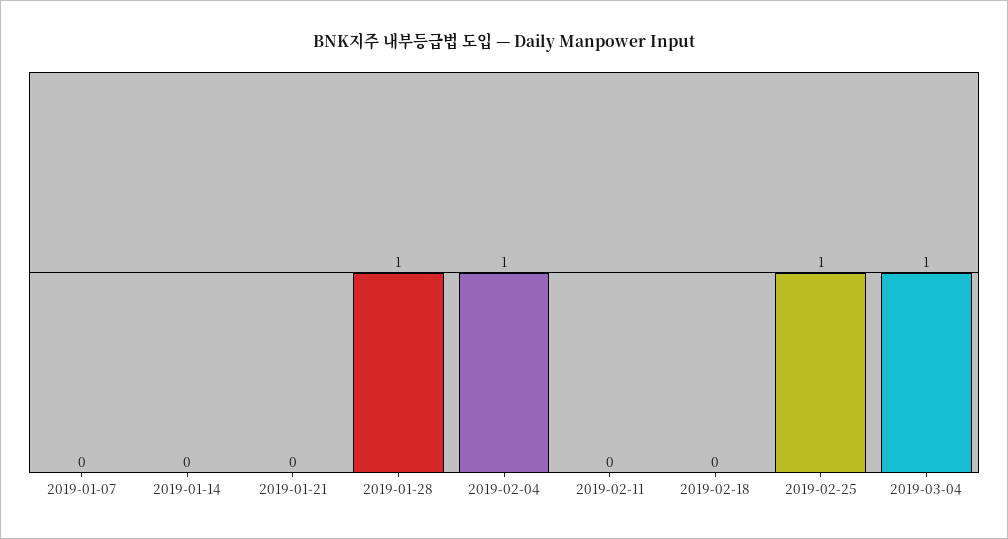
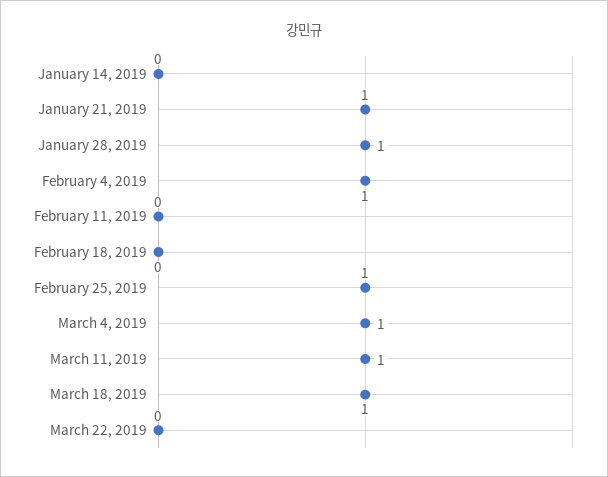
2019-01-07: 0 -> none
2019-01-21: 0 -> 1
March 11, 2019: none -> 1
March 18, 2019: none -> 1
March 22, 2019: none -> 0

